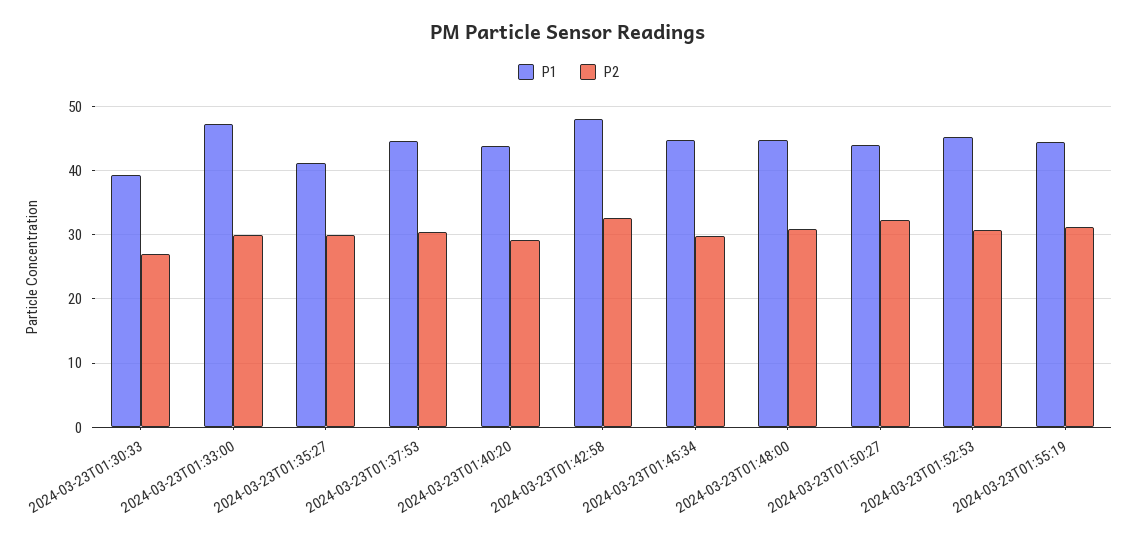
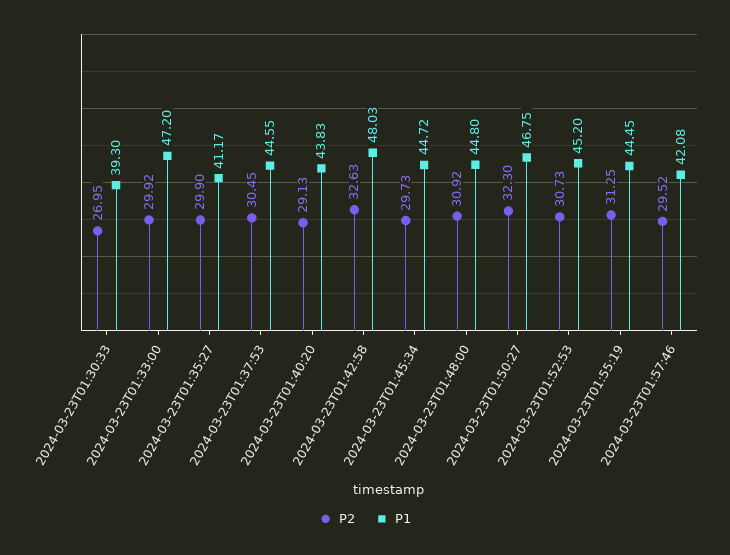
P1, 2024-03-23T01:50:27: 44 -> 46.75
P2, 2024-03-23T01:57:46: none -> 29.52
P1, 2024-03-23T01:57:46: none -> 42.08

